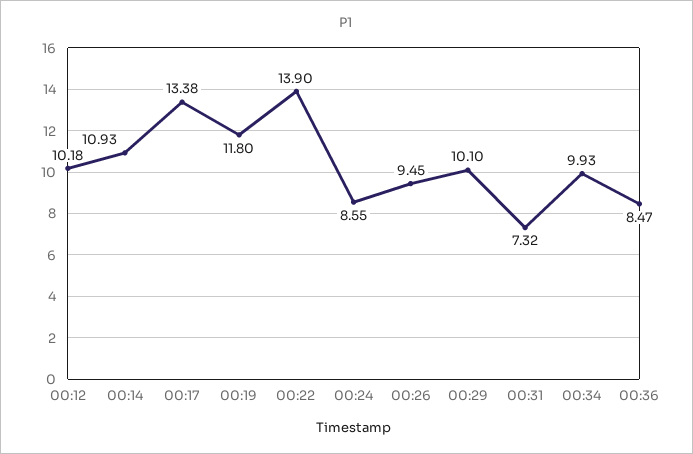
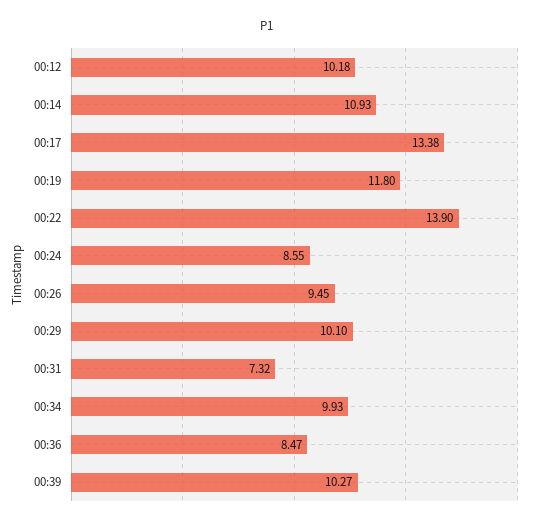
00:39: none -> 10.27

